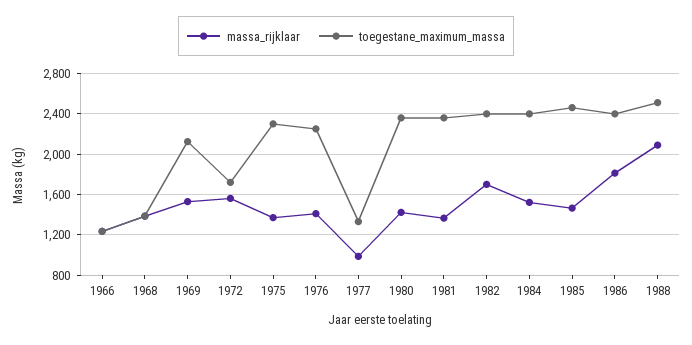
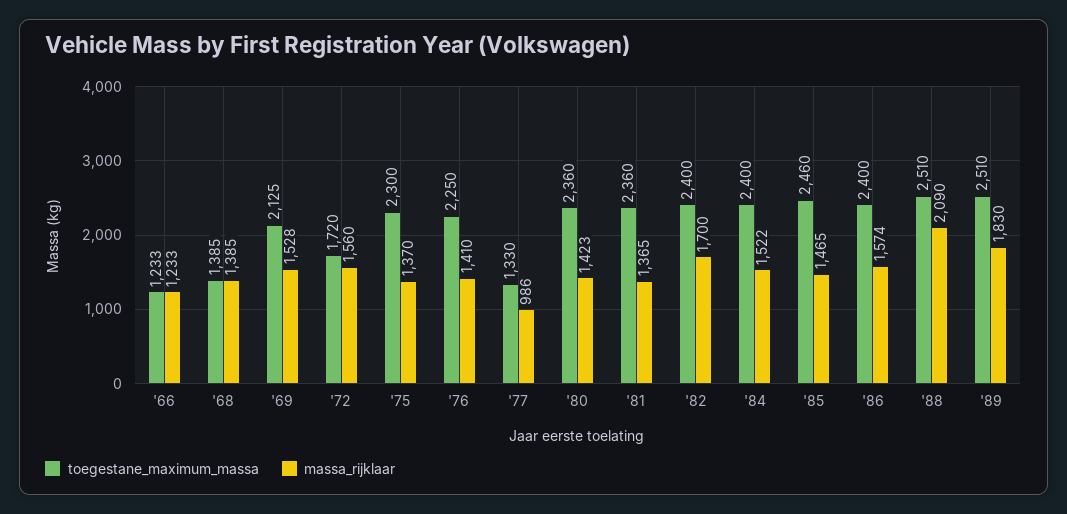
massa_rijklaar, 1986: 1800 -> 1574
toegestane_maximum_massa, '89: none -> 2510
massa_rijklaar, '89: none -> 1830

